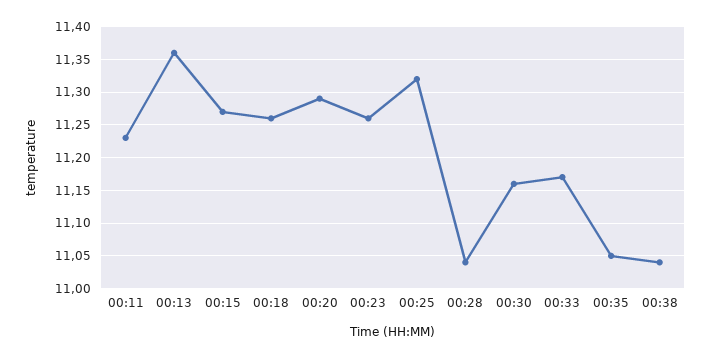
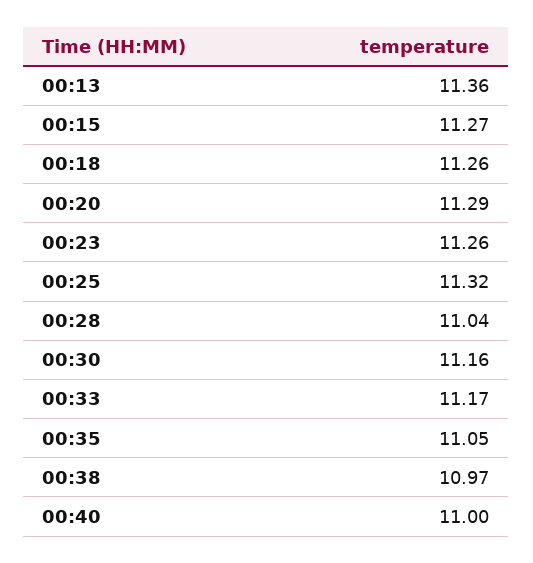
00:11: 11.23 -> none
00:38: 11.04 -> 10.97
00:40: none -> 11

